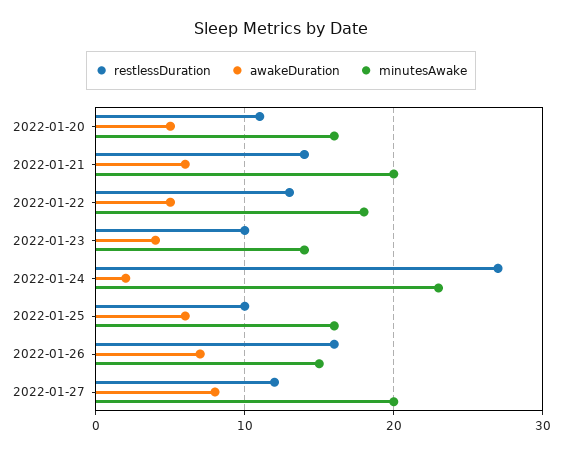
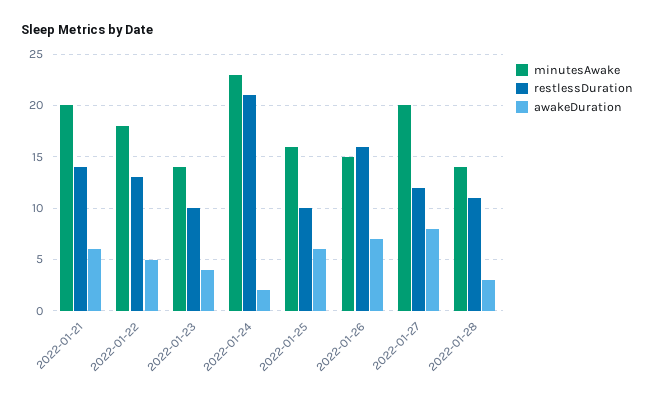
restlessDuration, 2022-01-20: 11 -> none
awakeDuration, 2022-01-20: 5 -> none
minutesAwake, 2022-01-20: 16 -> none
restlessDuration, 2022-01-24: 27 -> 21
minutesAwake, 2022-01-28: none -> 14
restlessDuration, 2022-01-28: none -> 11
awakeDuration, 2022-01-28: none -> 3

